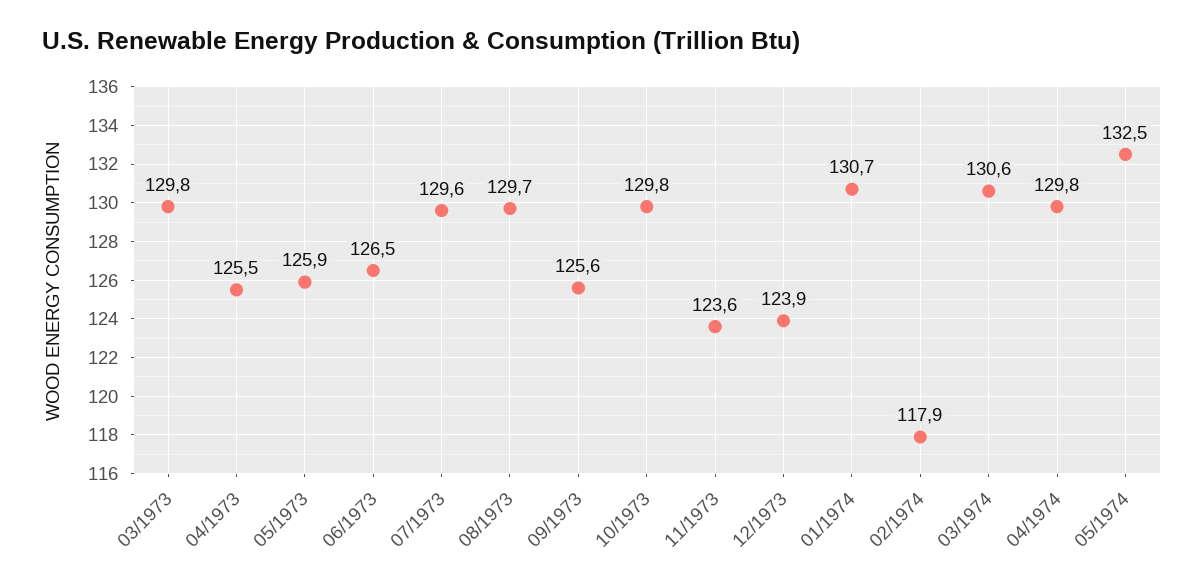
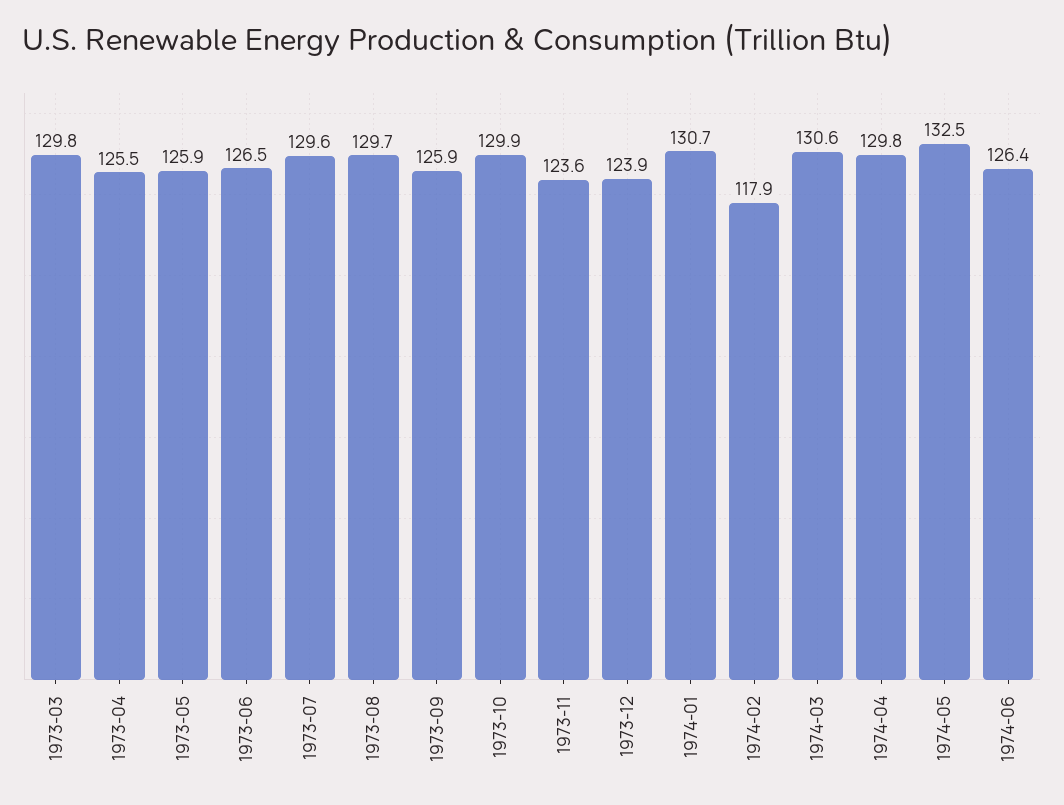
09/1973: 125.6 -> 125.9
10/1973: 129.8 -> 129.9
1974-06: none -> 126.4

